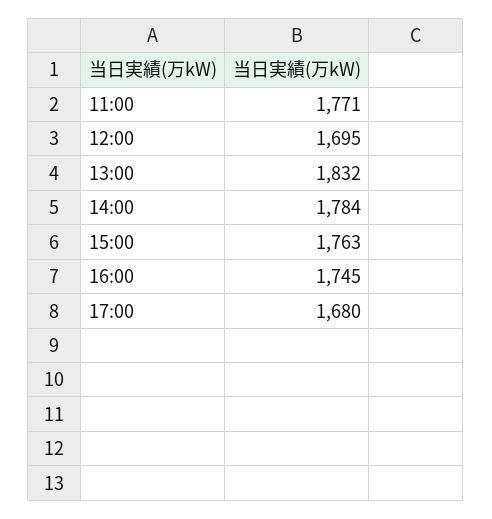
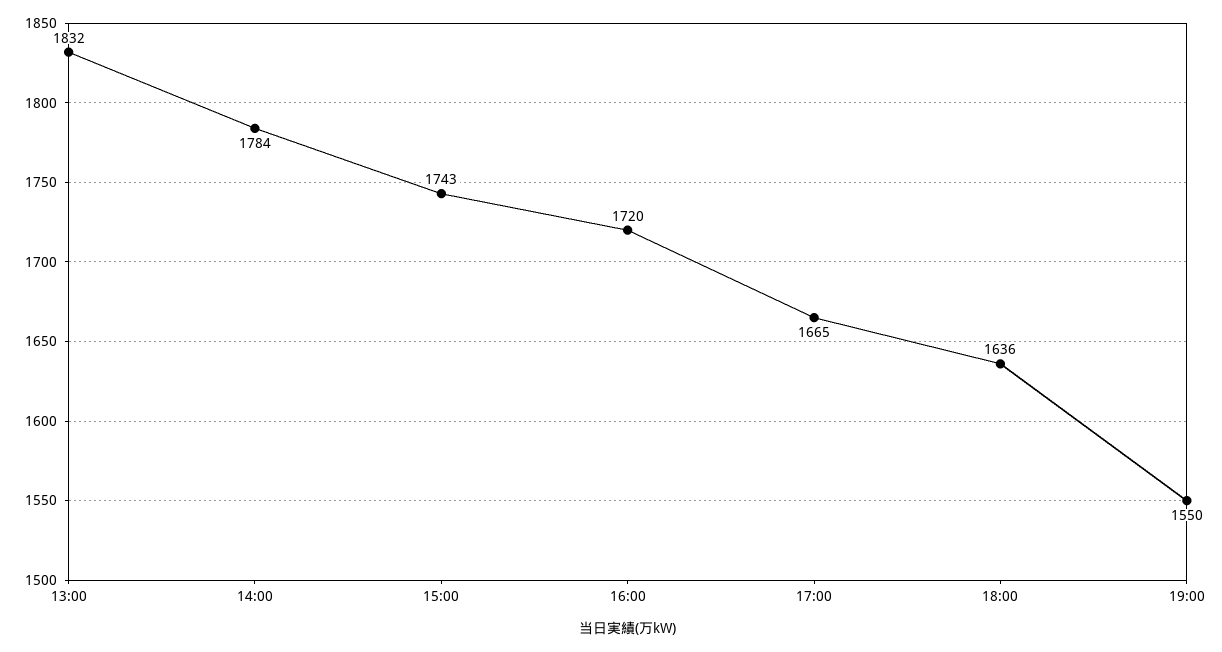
11:00: 1771 -> none
12:00: 1695 -> none
15:00: 1763 -> 1743
16:00: 1745 -> 1720
17:00: 1680 -> 1665
18:00: none -> 1636
19:00: none -> 1550

